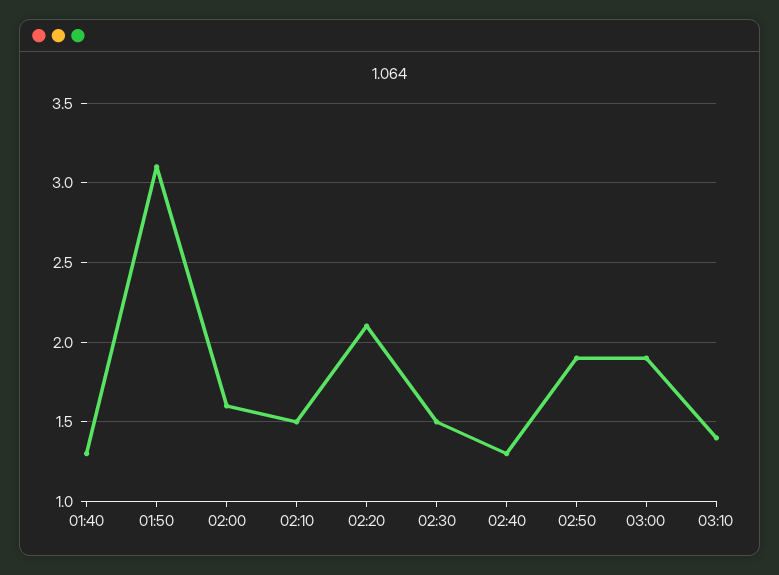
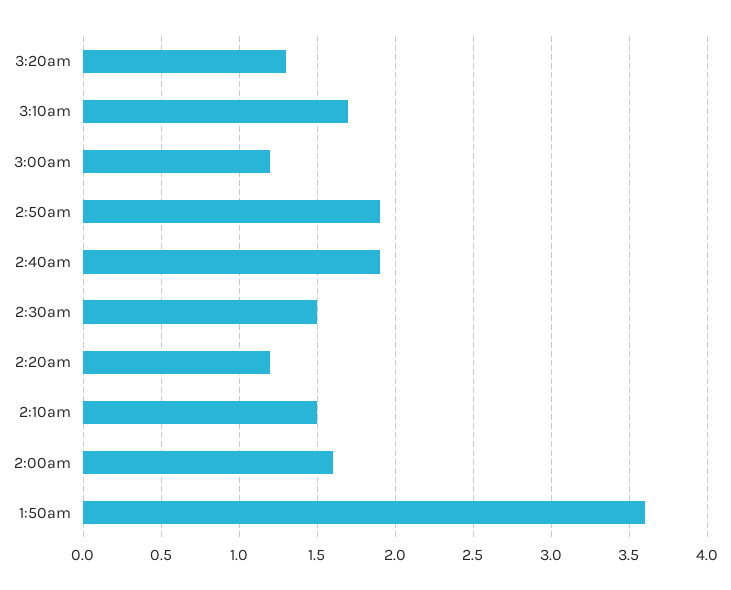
01:40: 1.3 -> none
01:50: 3.1 -> 3.6
02:20: 2.1 -> 1.2
02:40: 1.3 -> 1.9
03:00: 1.9 -> 1.2
03:10: 1.4 -> 1.7
3:20am: none -> 1.3

